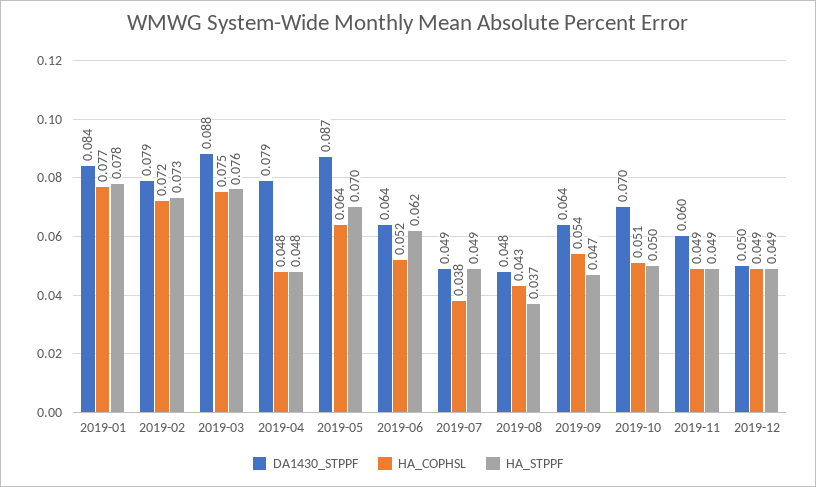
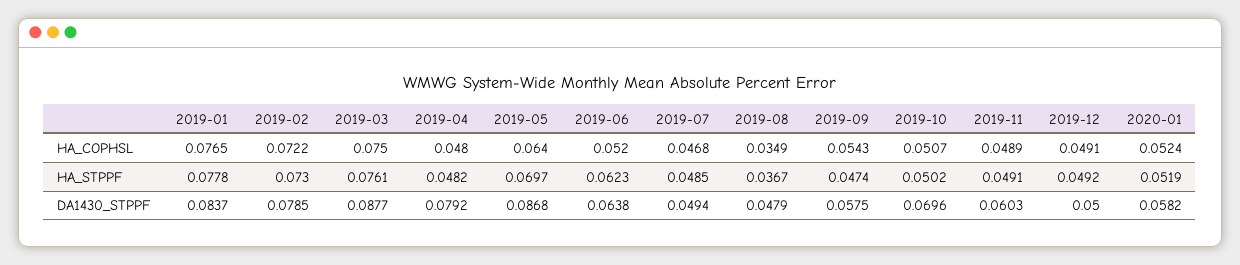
HA_COPHSL, 2019-07: 0.038 -> 0.0468
HA_COPHSL, 2019-08: 0.043 -> 0.0349
DA1430_STPPF, 2019-09: 0.064 -> 0.0575
HA_COPHSL, 2020-01: none -> 0.0524
HA_STPPF, 2020-01: none -> 0.0519
DA1430_STPPF, 2020-01: none -> 0.0582

